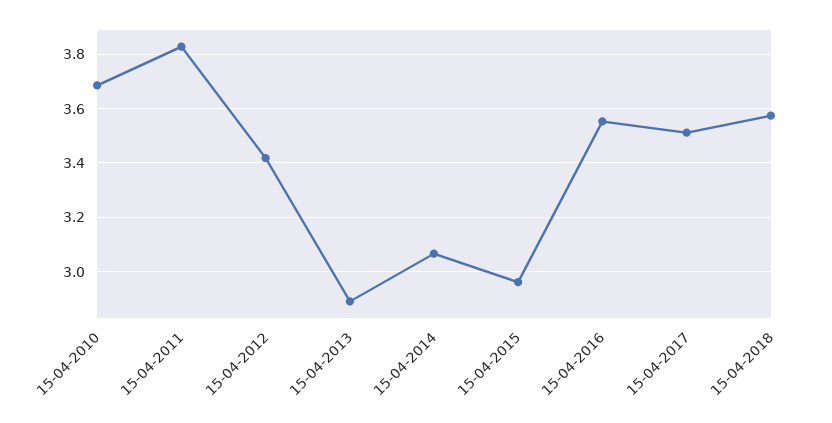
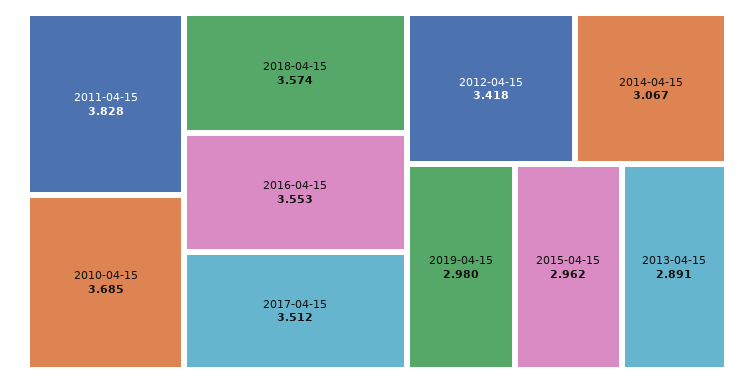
2019-04-15: none -> 2.98

